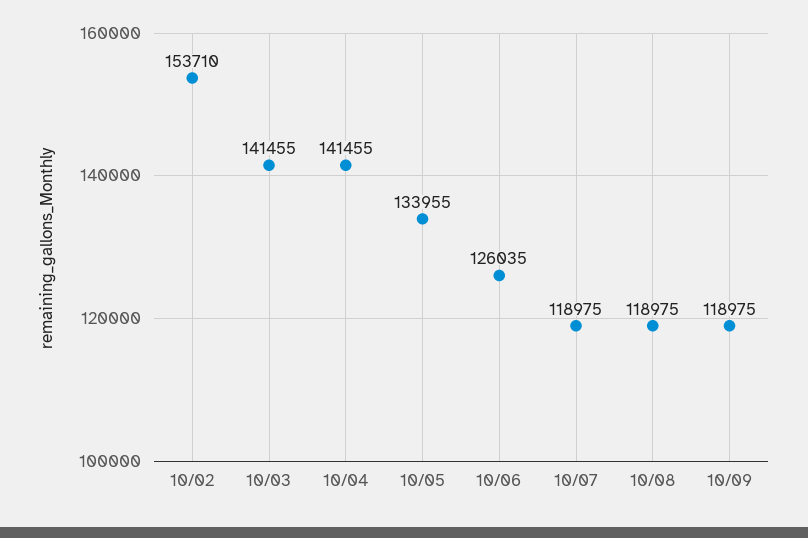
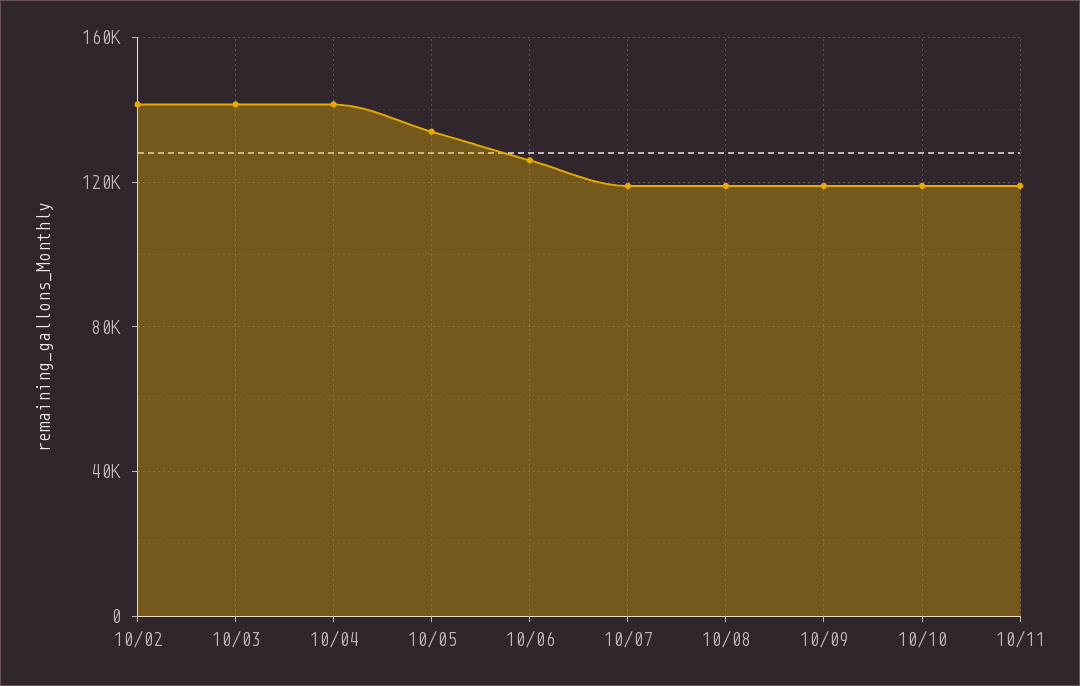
10/02: 153710 -> 140000
10/10: none -> 120000
10/11: none -> 120000

